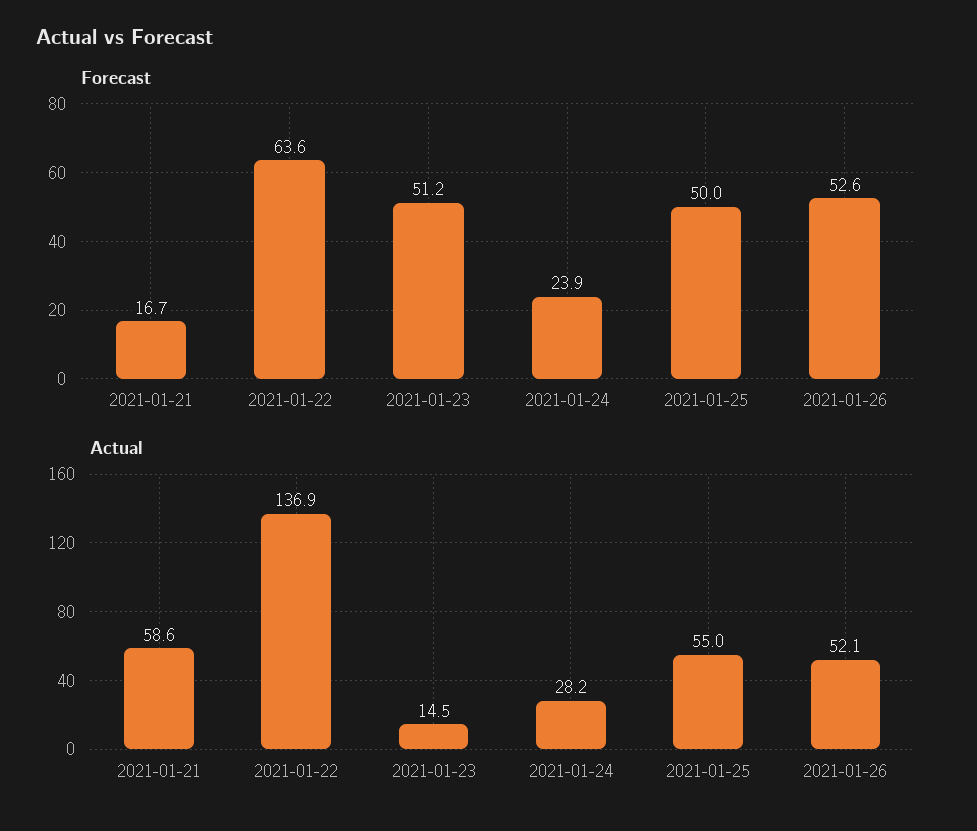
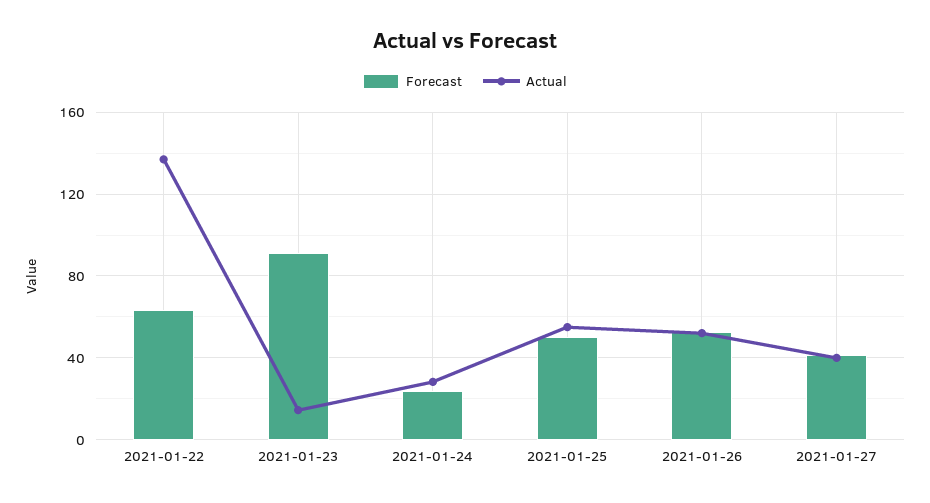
Forecast, 2021-01-21: 16.7 -> none
Forecast, 2021-01-23: 51.2 -> 90
Actual, 2021-01-21: 58.6 -> none
Forecast, 2021-01-27: none -> 40
Actual, 2021-01-27: none -> 40

